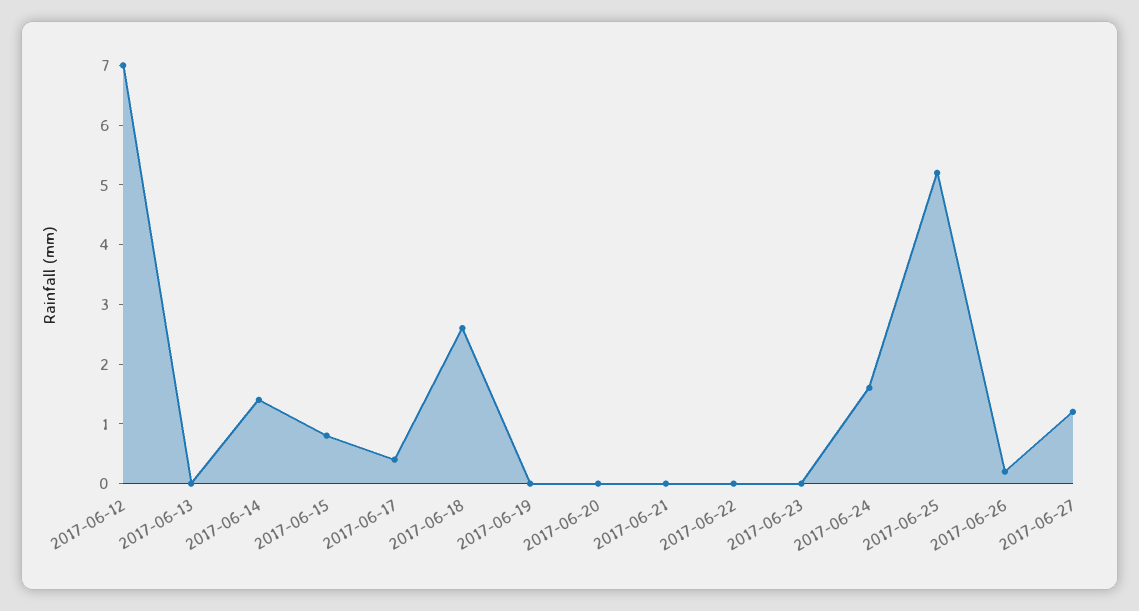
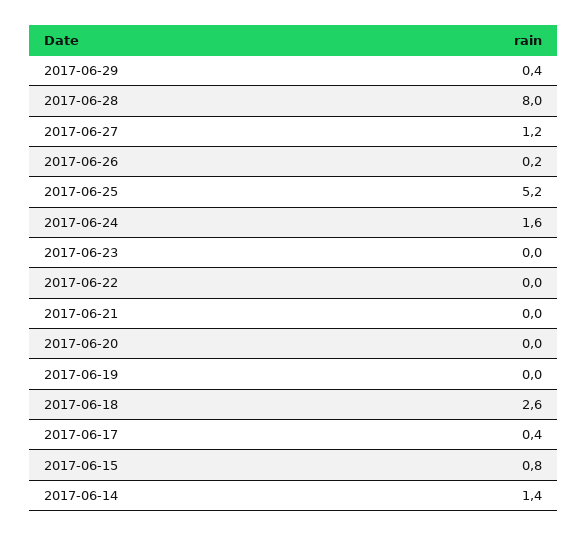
2017-06-12: 7 -> none
2017-06-13: 0 -> none
2017-06-29: none -> 0.4
2017-06-28: none -> 8

